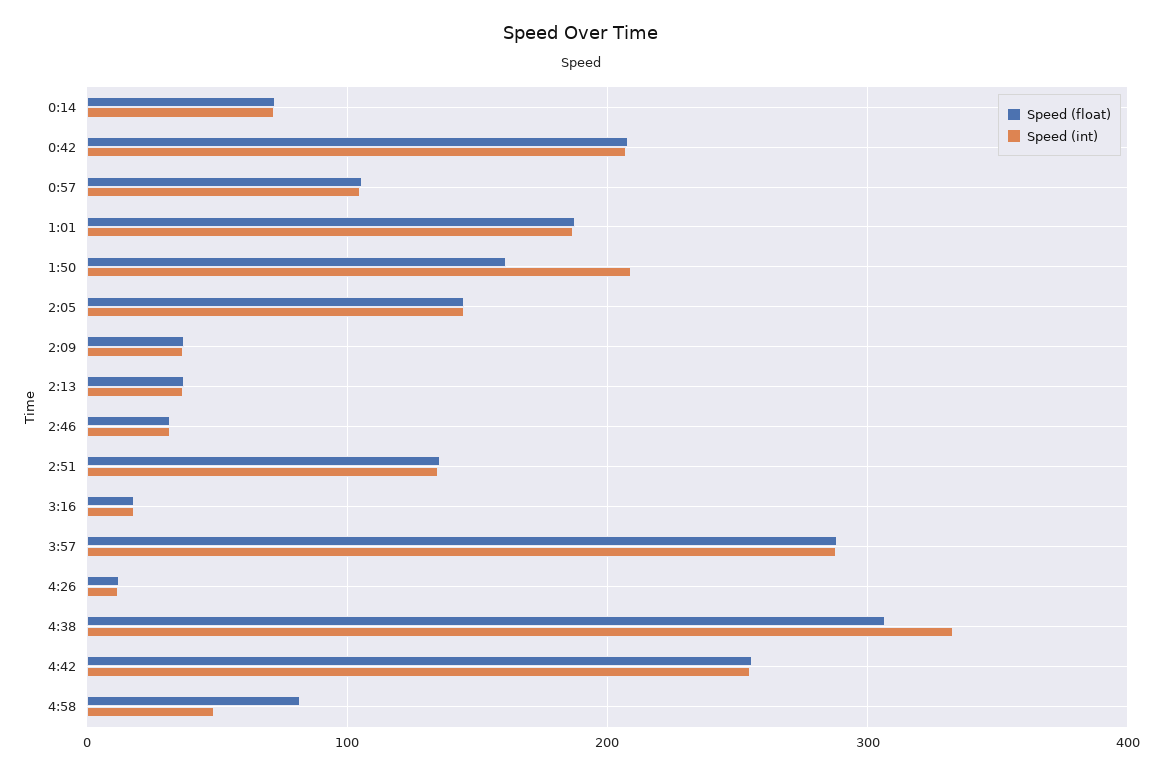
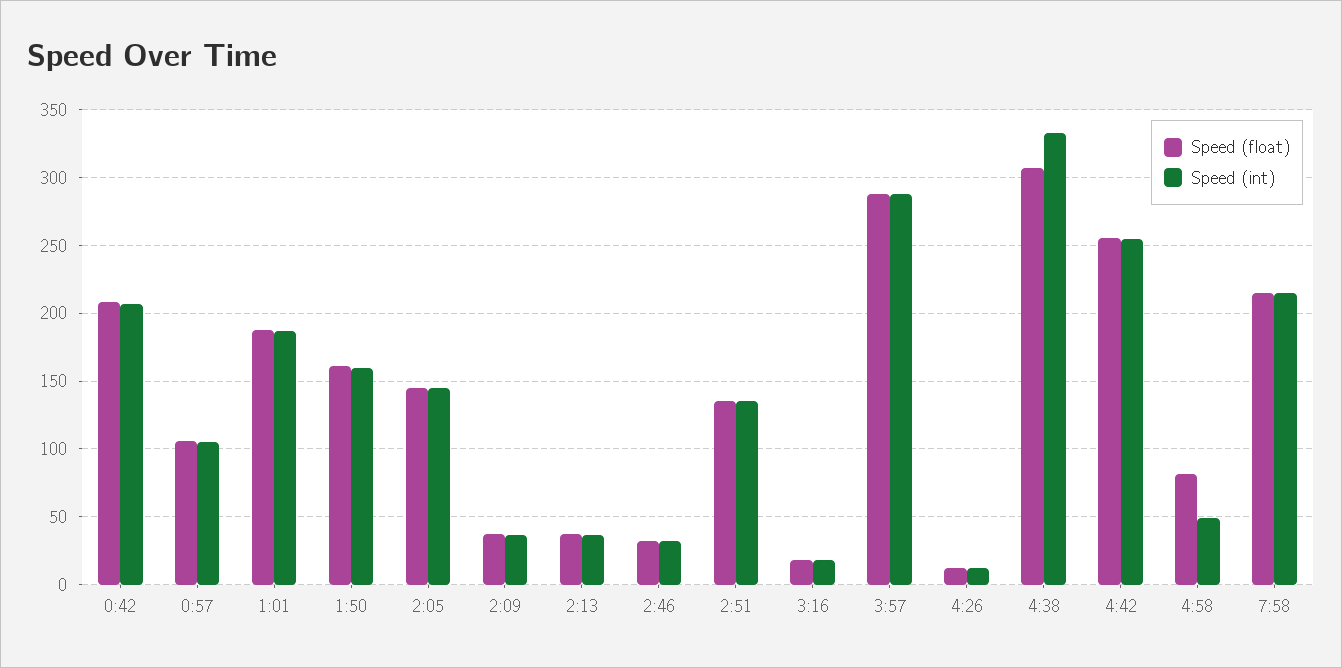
Speed (float), 0:14: 70 -> none
Speed (int), 0:14: 70 -> none
Speed (int), 1:50: 210 -> 160
Speed (float), 7:58: none -> 215
Speed (int), 7:58: none -> 215

